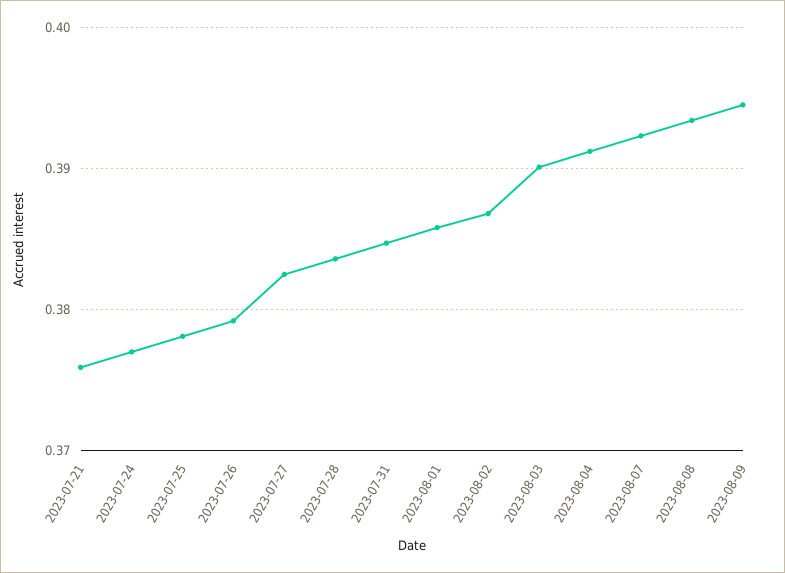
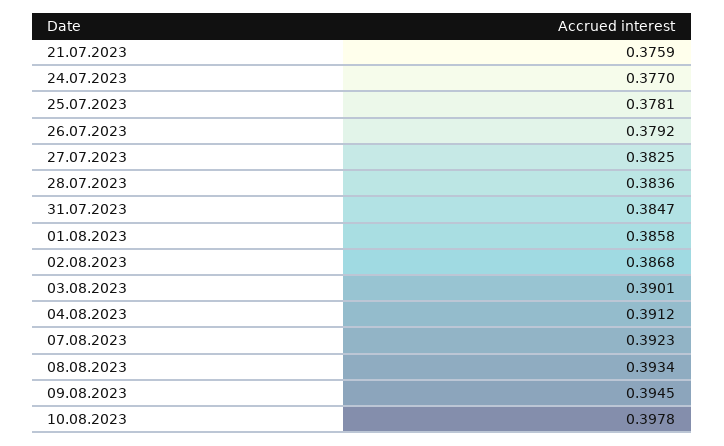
10.08.2023: none -> 0.3978

